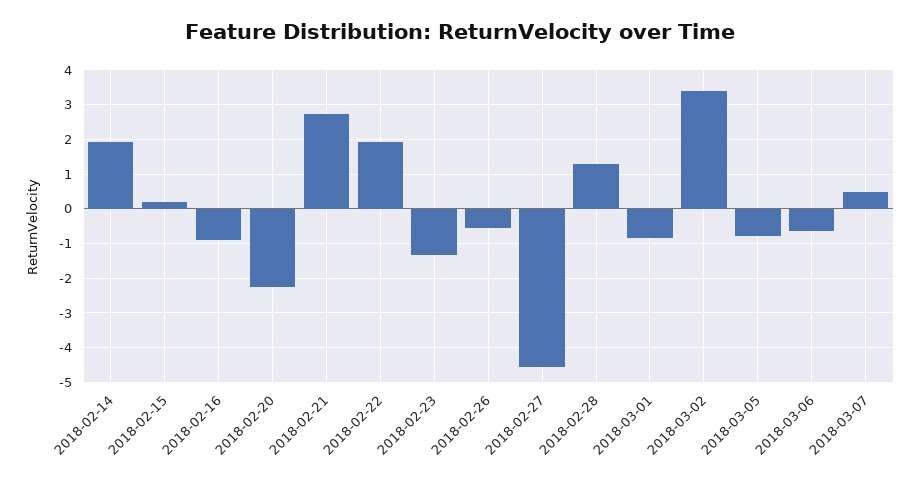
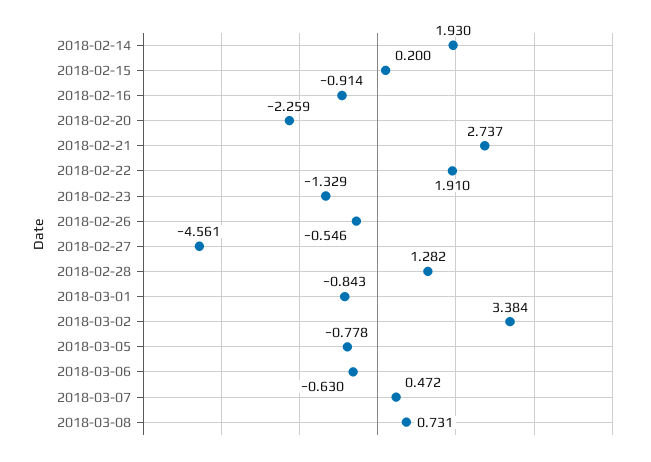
2018-03-08: none -> 0.731

